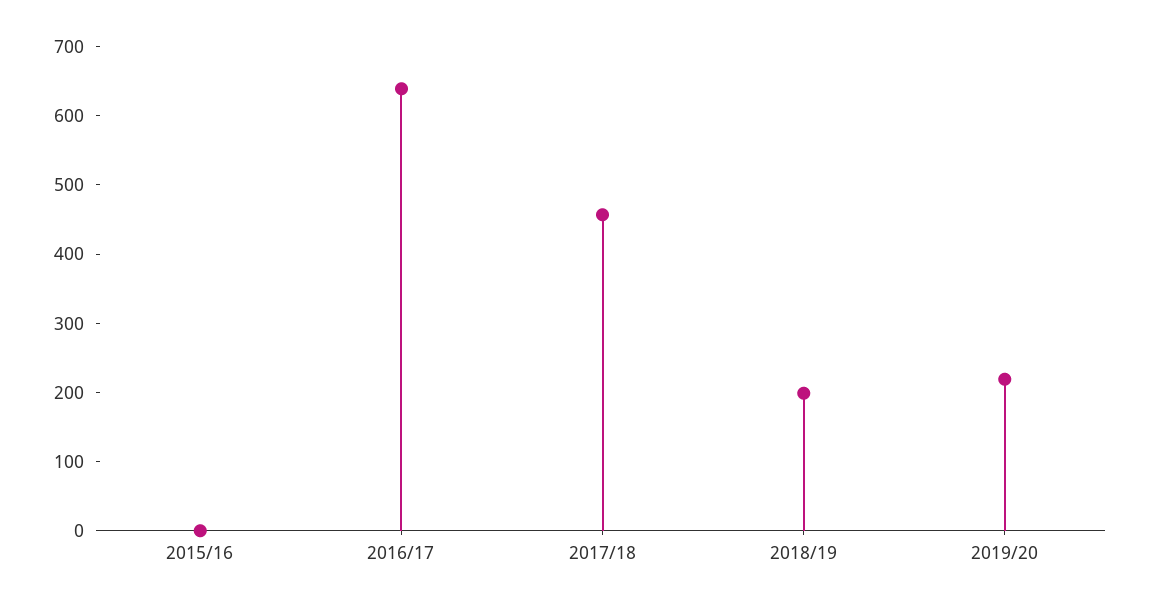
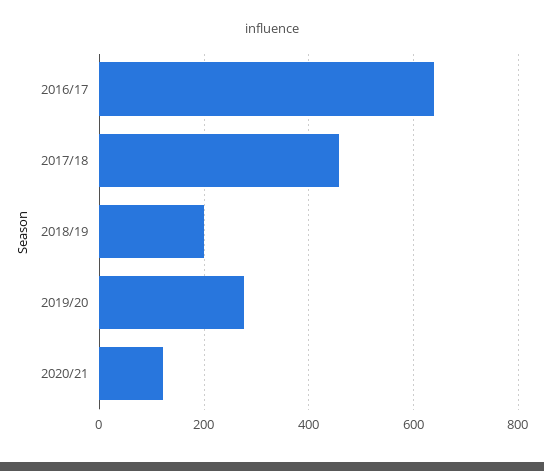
2015/16: 0 -> none
2019/20: 220 -> 280
2020/21: none -> 120

